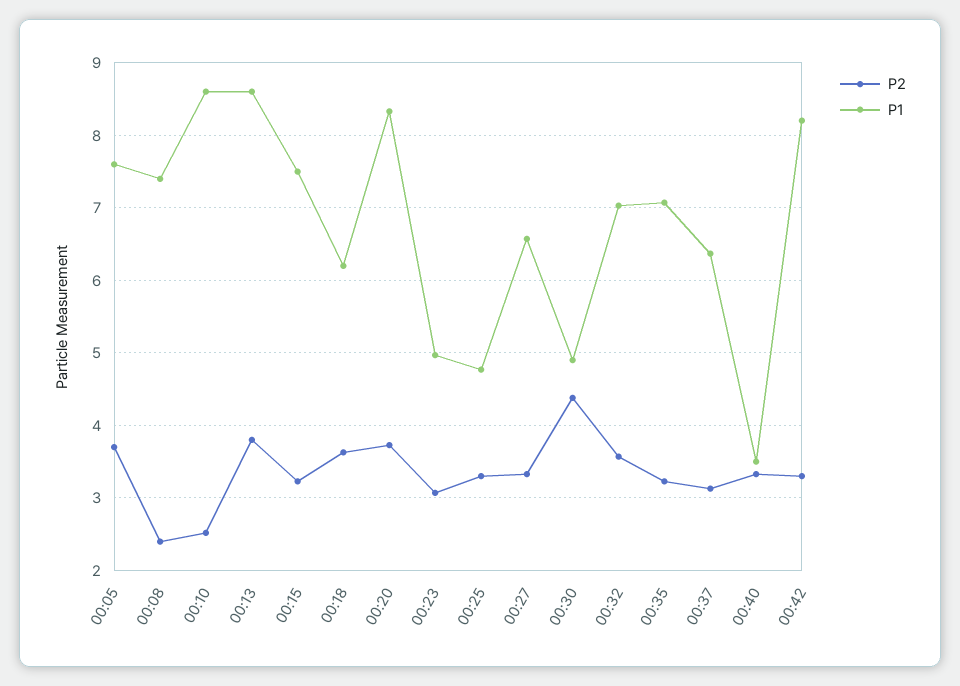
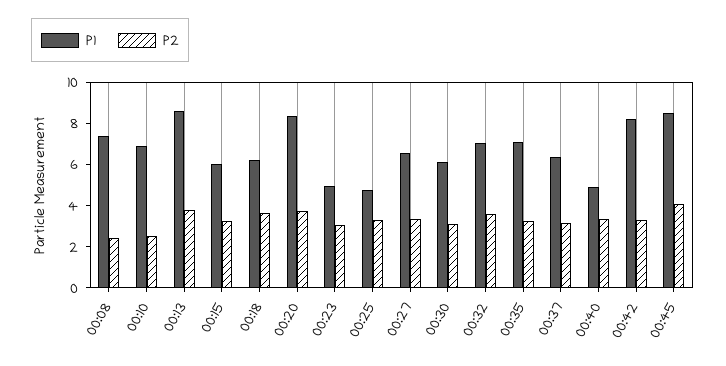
P2, 00:05: 3.7 -> none
P1, 00:05: 7.6 -> none
P1, 00:10: 8.6 -> 7
P1, 00:15: 7.5 -> 6
P2, 00:30: 4.4 -> 3
P1, 00:30: 4.9 -> 6
P1, 00:40: 3.5 -> 5
P1, 00:45: none -> 8.5
P2, 00:45: none -> 4

